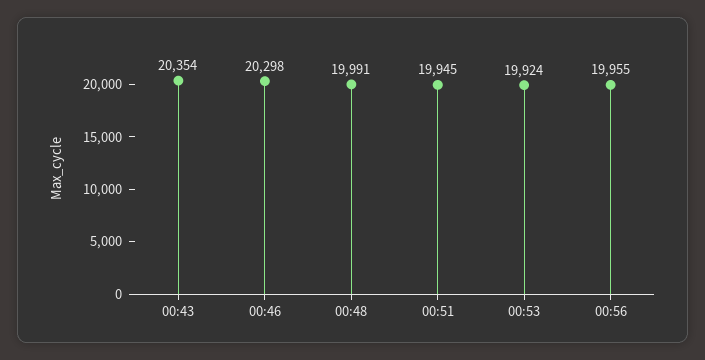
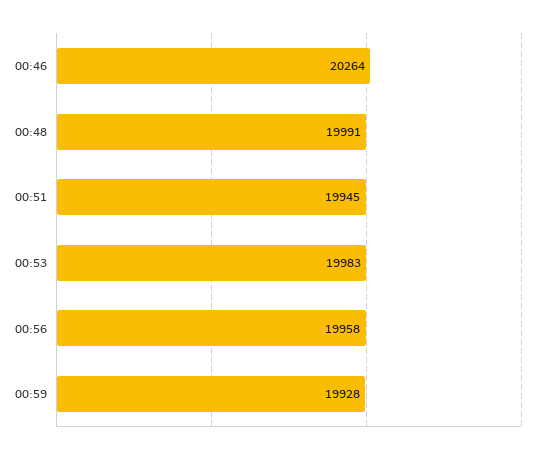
00:43: 20354 -> none
00:46: 20298 -> 20264
00:53: 19924 -> 19983
00:56: 19955 -> 19958
00:59: none -> 19928

